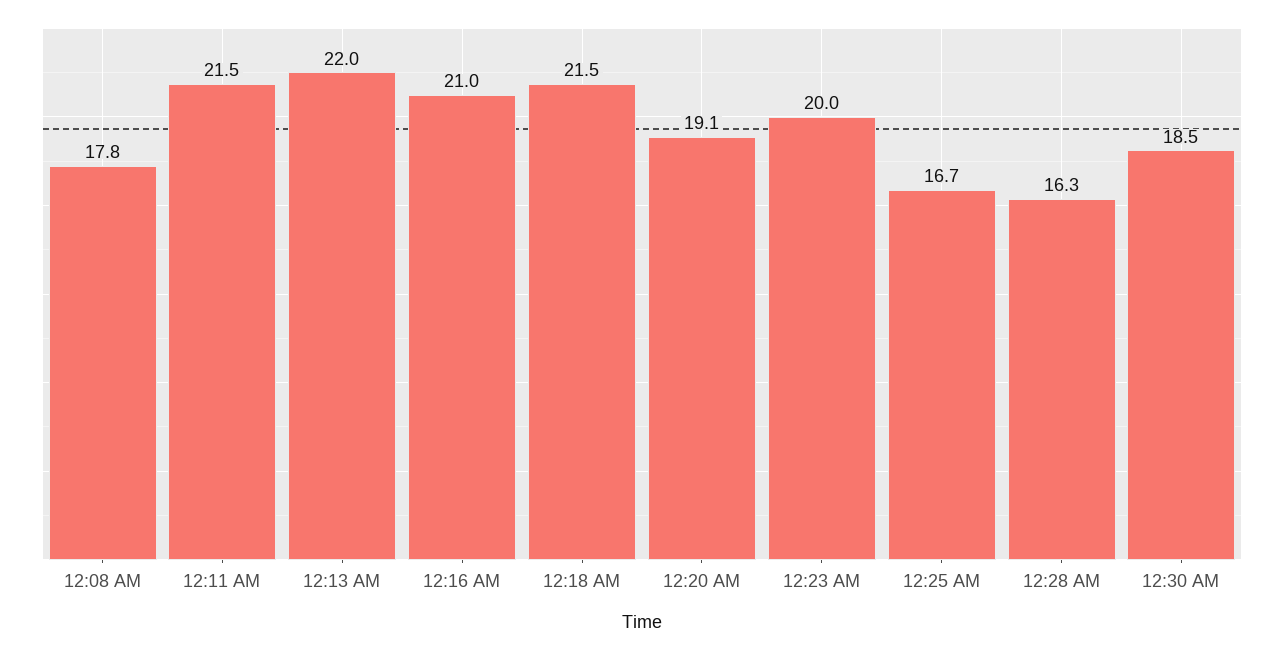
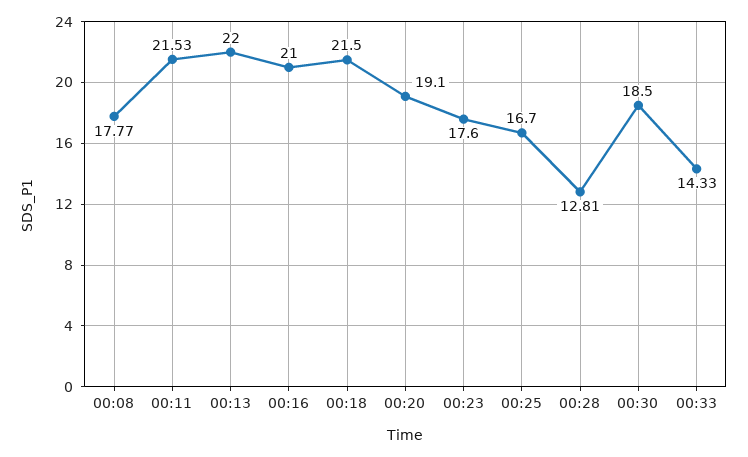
12:23 AM: 20 -> 17.6
12:28 AM: 16.3 -> 12.81
00:33: none -> 14.33

